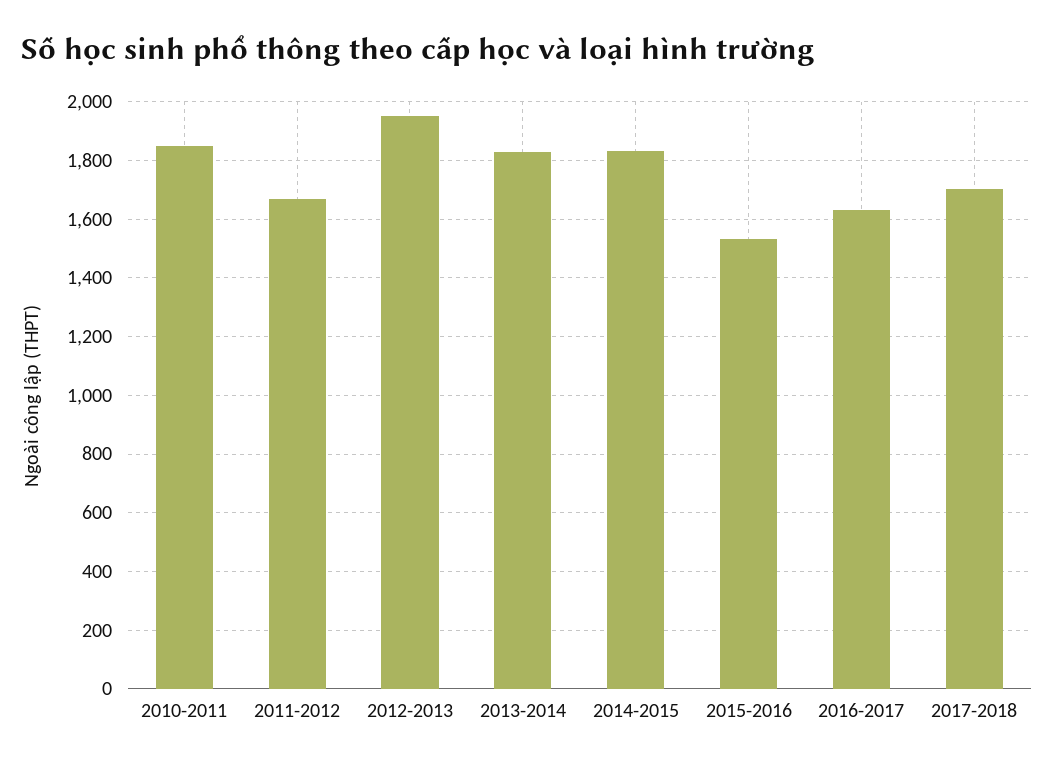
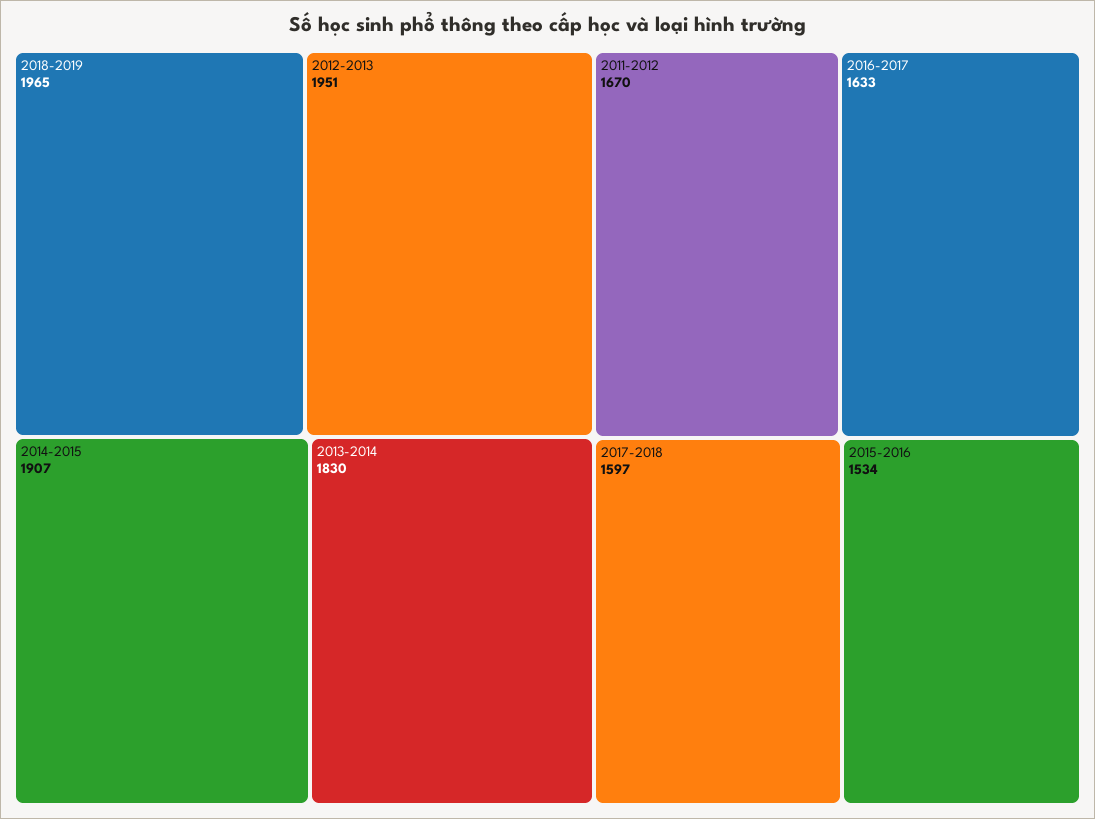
2010-2011: 1850 -> none
2014-2015: 1825 -> 1907
2017-2018: 1700 -> 1597
2018-2019: none -> 1965

